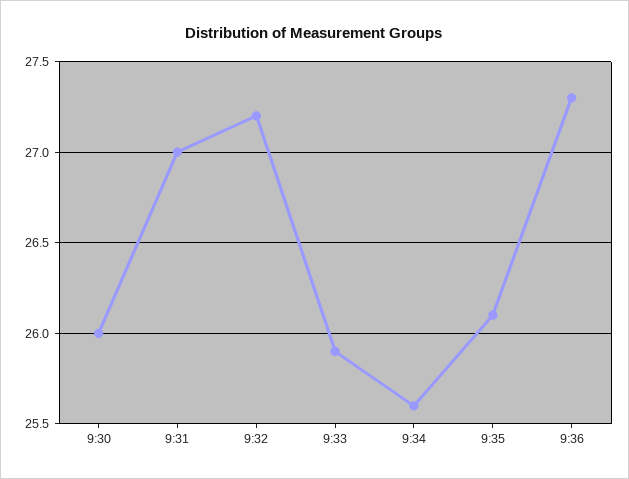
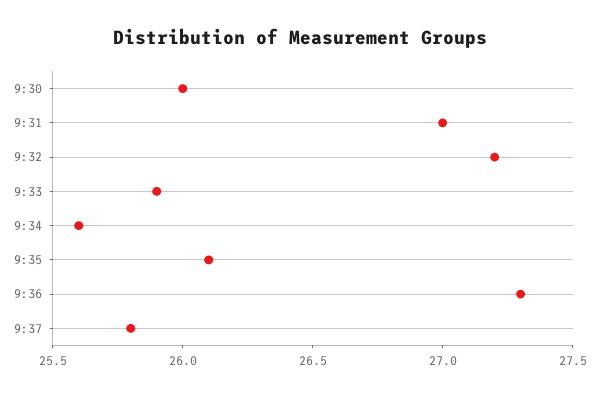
9:37: none -> 25.8

